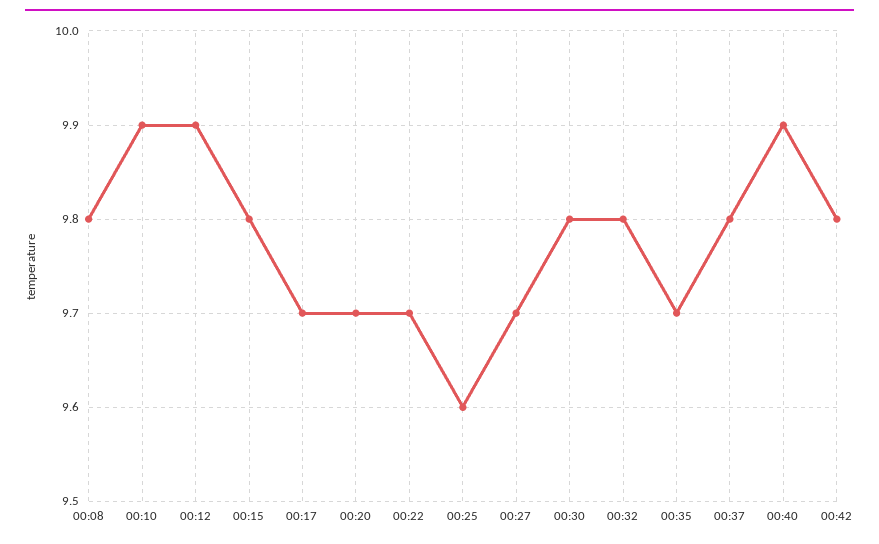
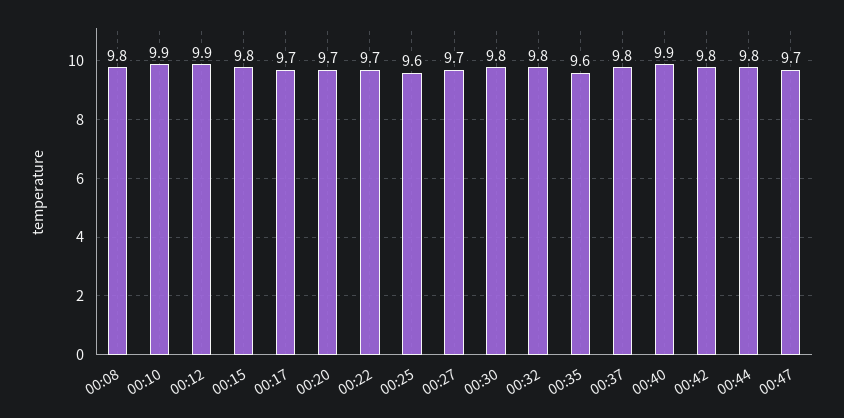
00:35: 9.7 -> 9.6
00:44: none -> 9.8
00:47: none -> 9.7

